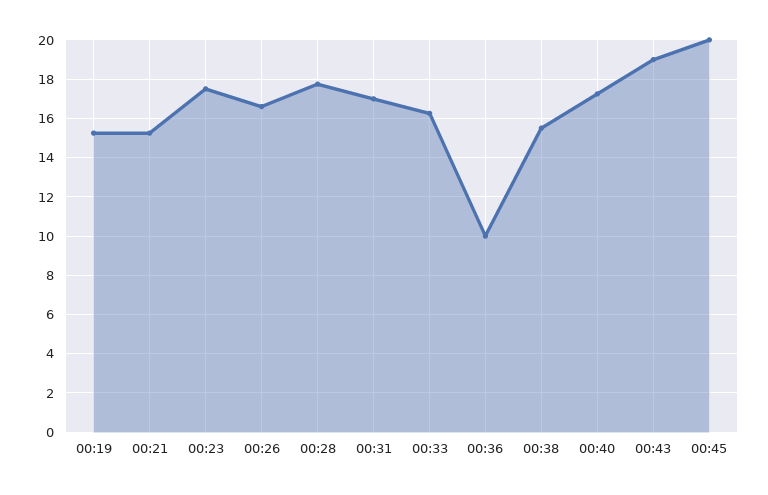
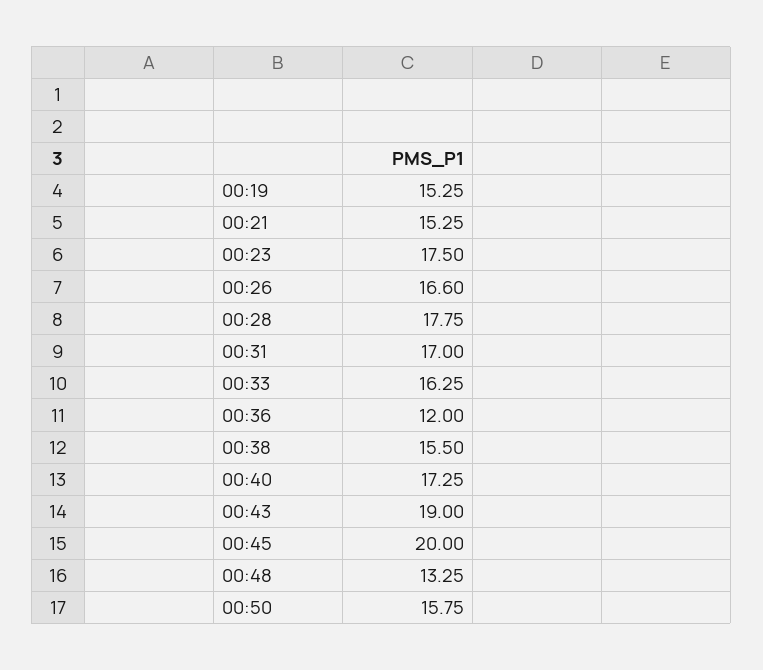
00:36: 10 -> 12
00:48: none -> 13.25
00:50: none -> 15.75

